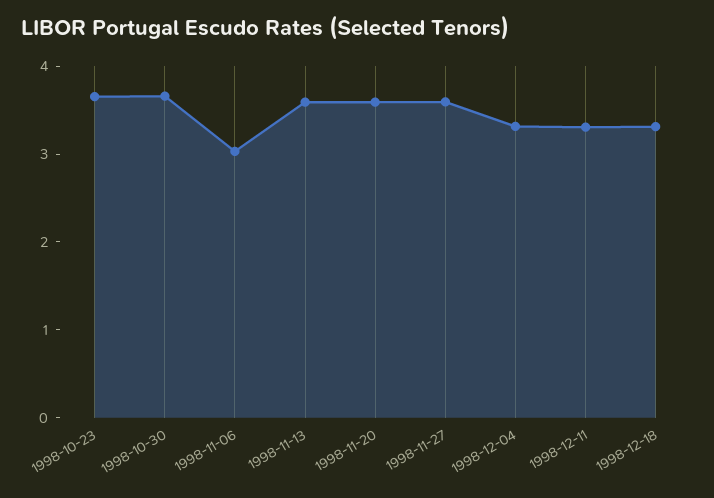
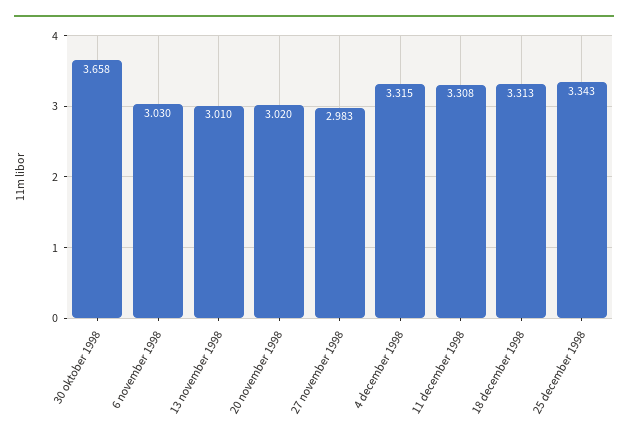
1998-10-23: 3.6 -> none
1998-11-13: 3.6 -> 3.01
1998-11-20: 3.6 -> 3.02
1998-11-27: 3.6 -> 2.983
25 december 1998: none -> 3.343

